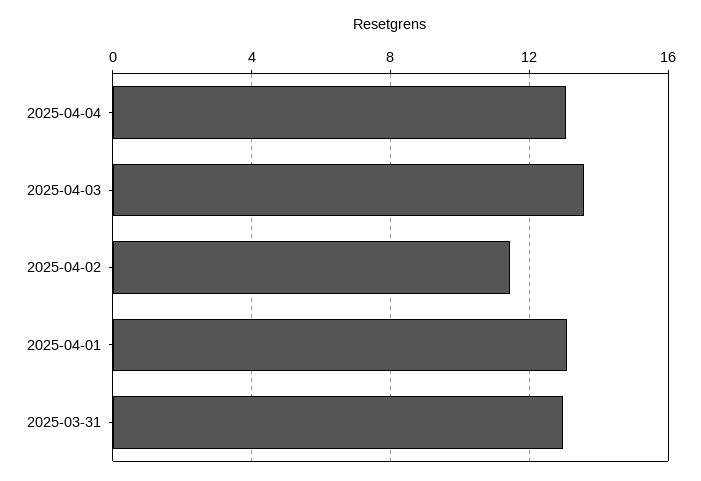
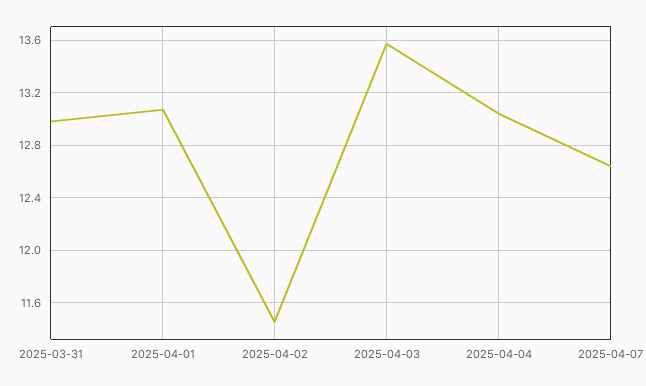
2025-04-07: none -> 12.65

